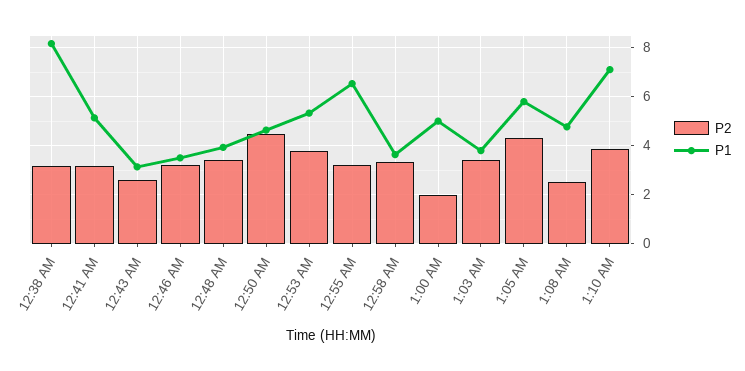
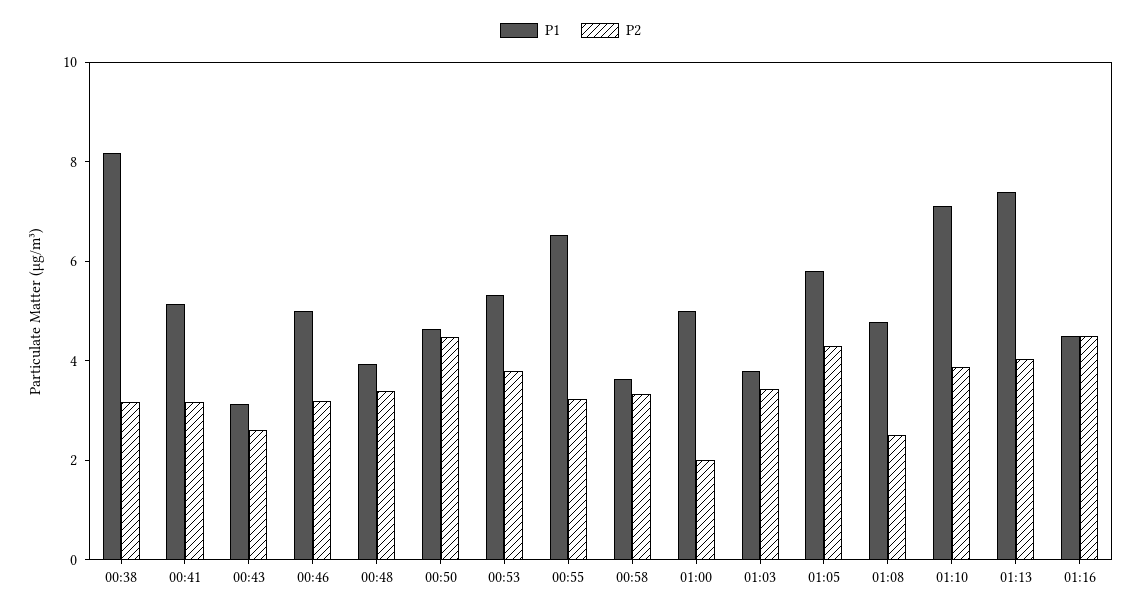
P1, 12:46 AM: 3.5 -> 5
P1, 01:13: none -> 7.5
P2, 01:13: none -> 4
P1, 01:16: none -> 4.5
P2, 01:16: none -> 4.5

